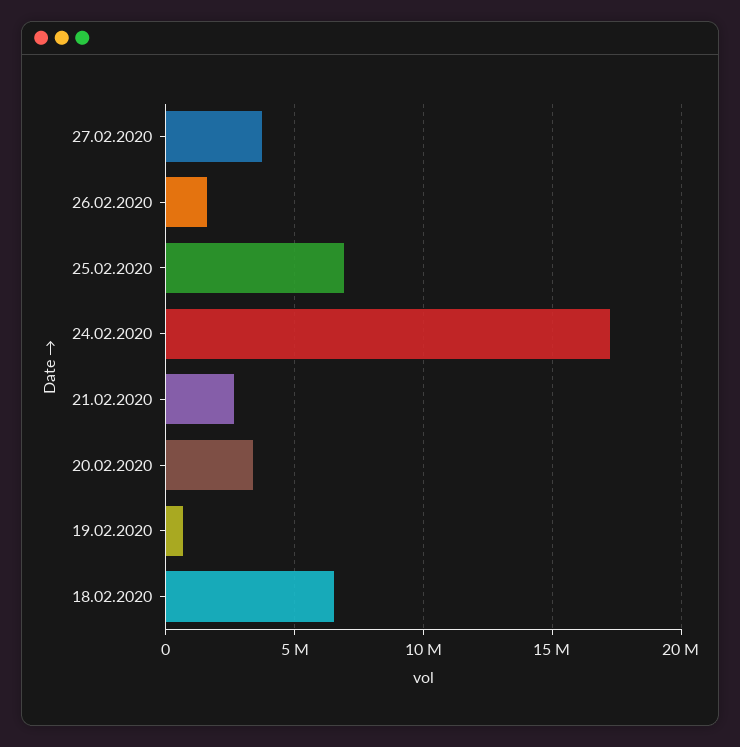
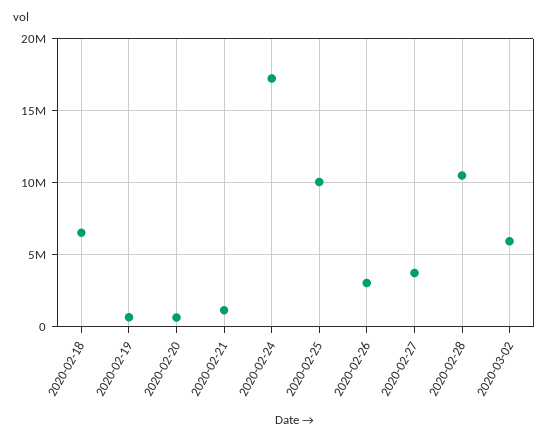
26.02.2020: 1500000 -> 3000000
25.02.2020: 7000000 -> 10000000
21.02.2020: 2500000 -> 1000000
20.02.2020: 3500000 -> 500000
2020-02-28: none -> 10500000
2020-03-02: none -> 6000000

